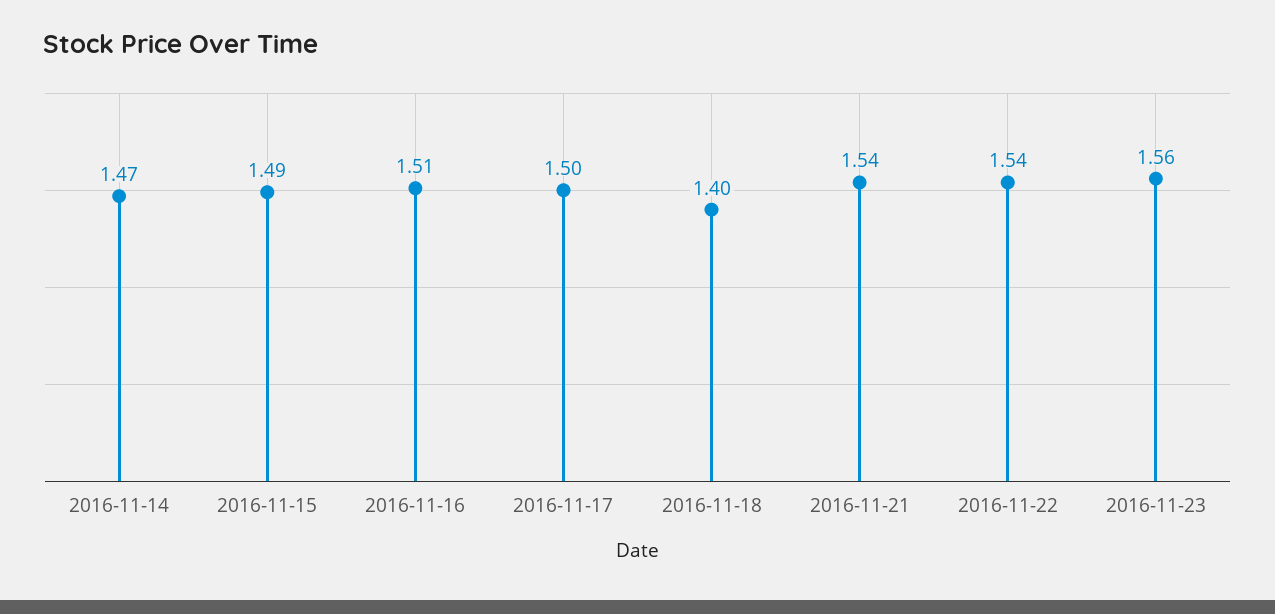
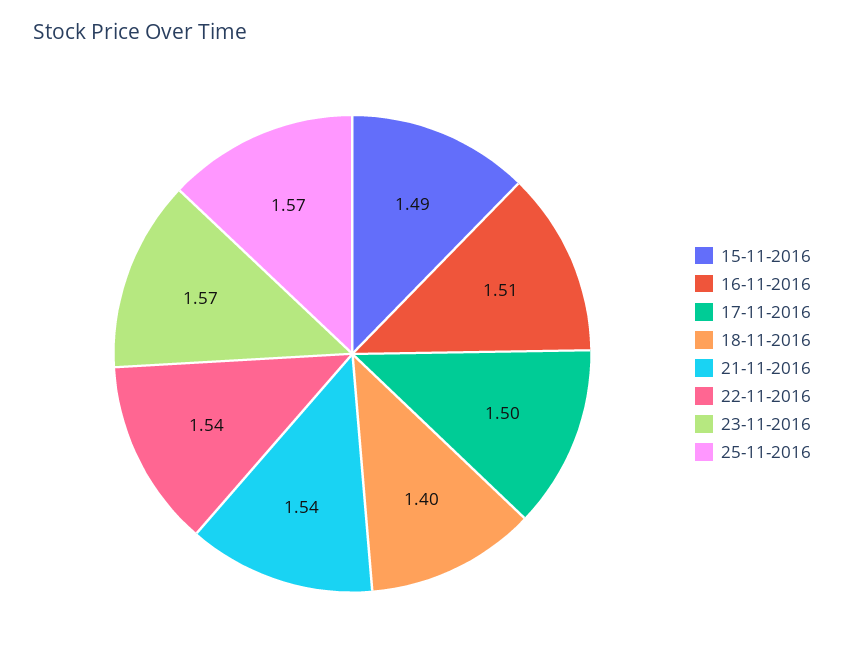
2016-11-14: 1.47 -> none
2016-11-23: 1.56 -> 1.57
25-11-2016: none -> 1.57

